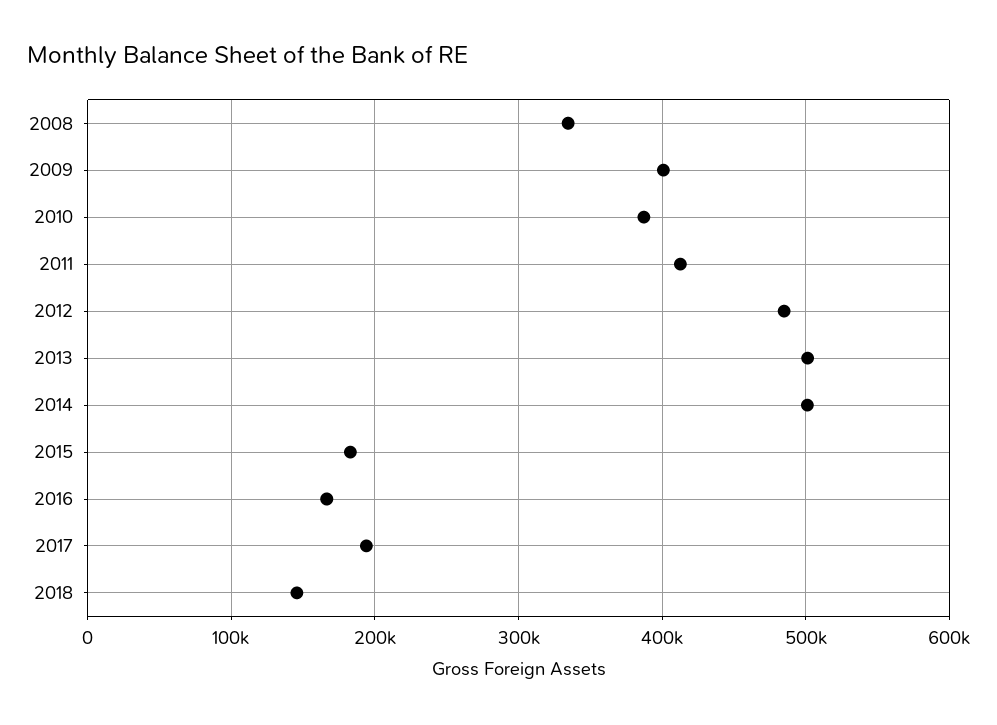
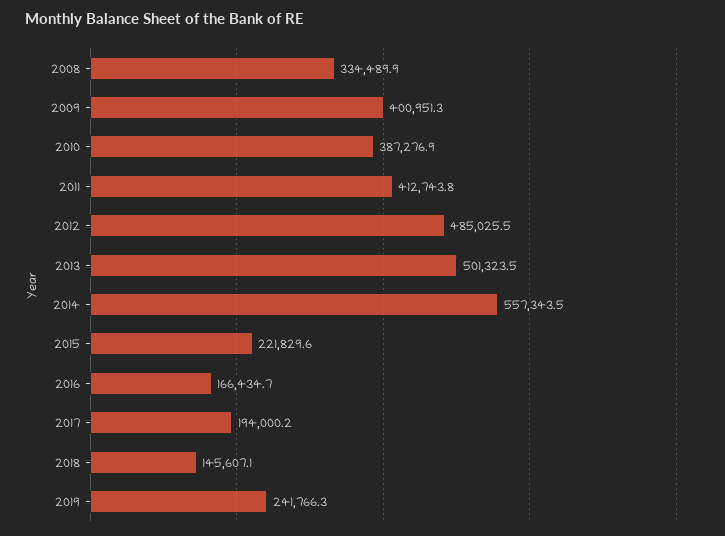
2014: 500000 -> 557343.5
2015: 180000 -> 221829.6
2019: none -> 241766.3

